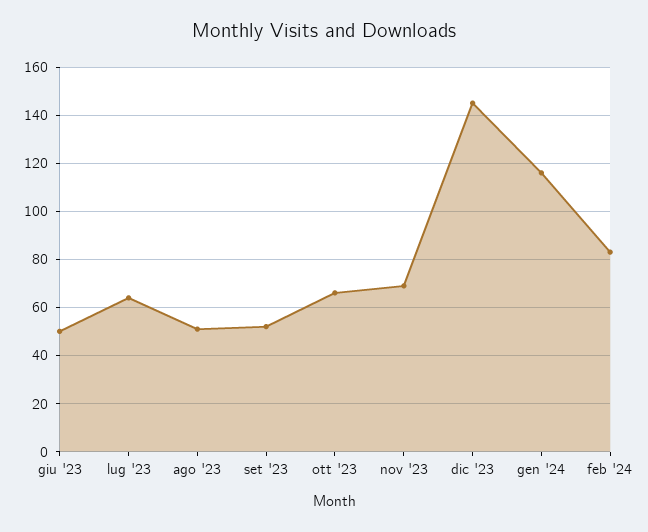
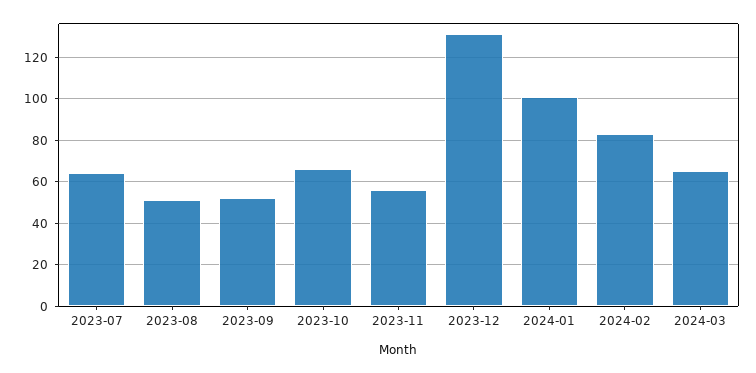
giu '23: 50 -> none
nov '23: 70 -> 55
dic '23: 145 -> 130
gen '24: 115 -> 100
2024-03: none -> 65

